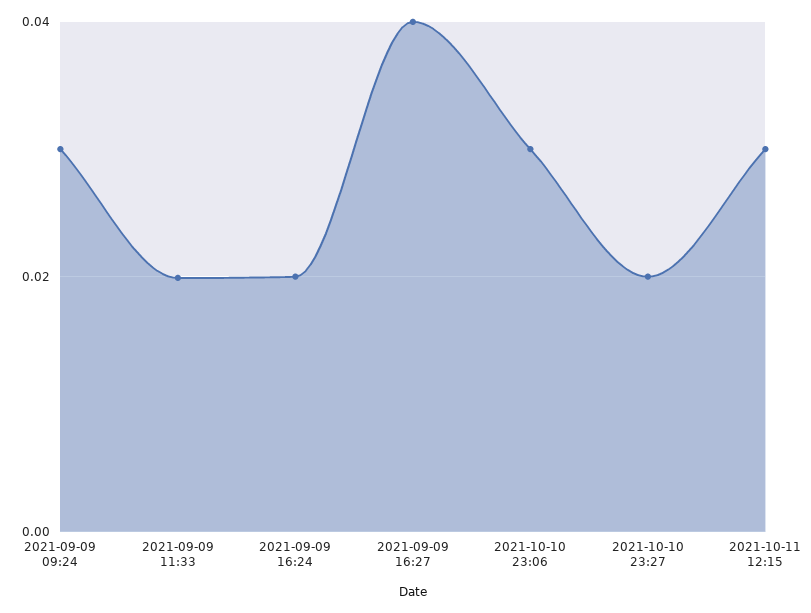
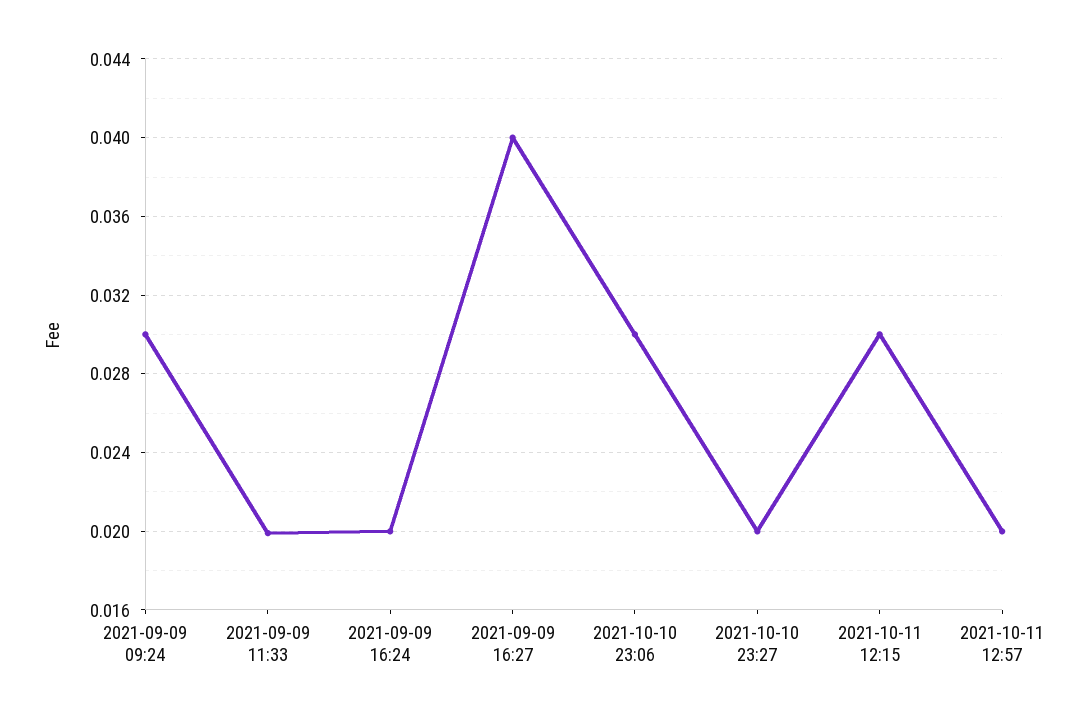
2021-10-11 12:57: none -> 0.02

